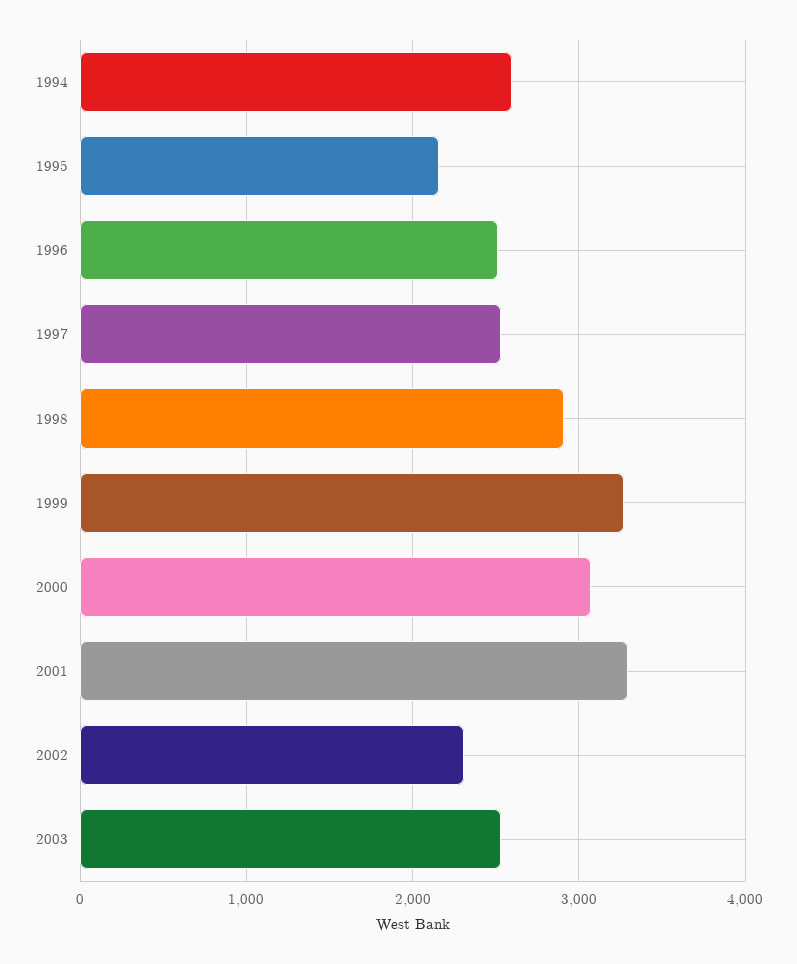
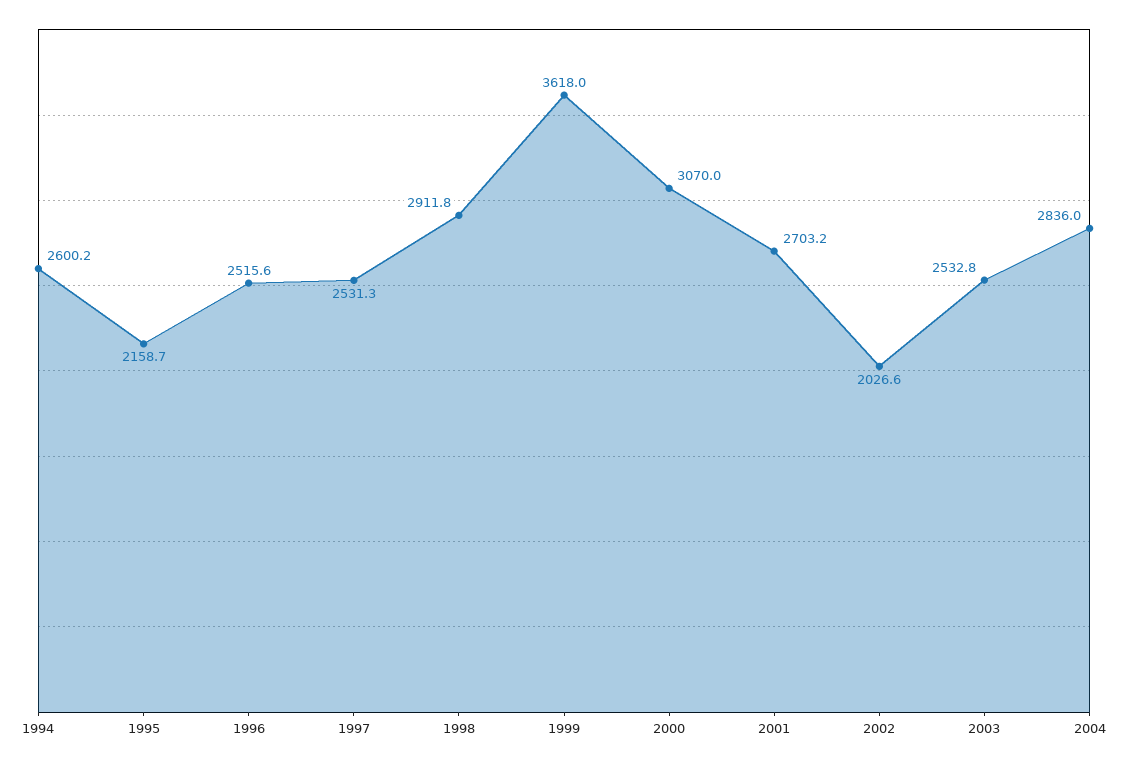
1999: 3300 -> 3618
2001: 3300 -> 2703.2
2002: 2300 -> 2026.6
2004: none -> 2836

